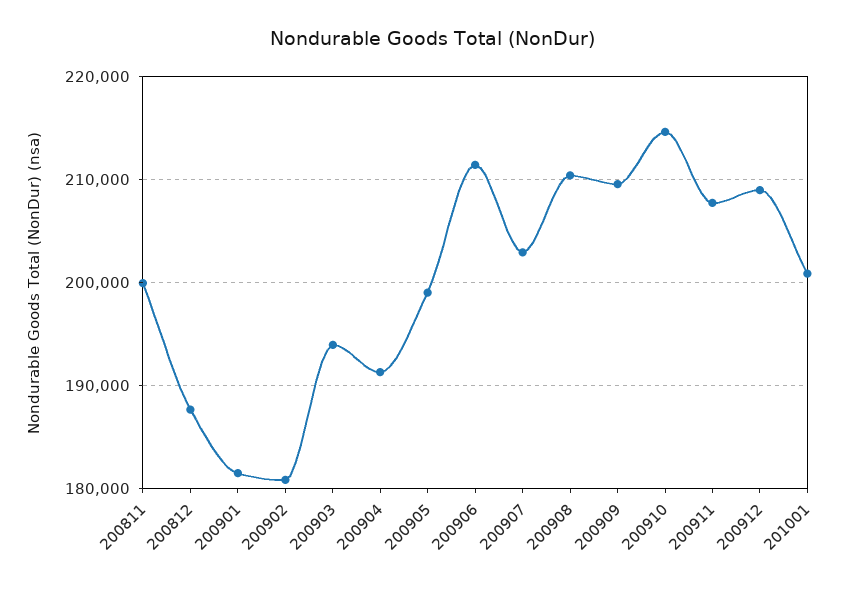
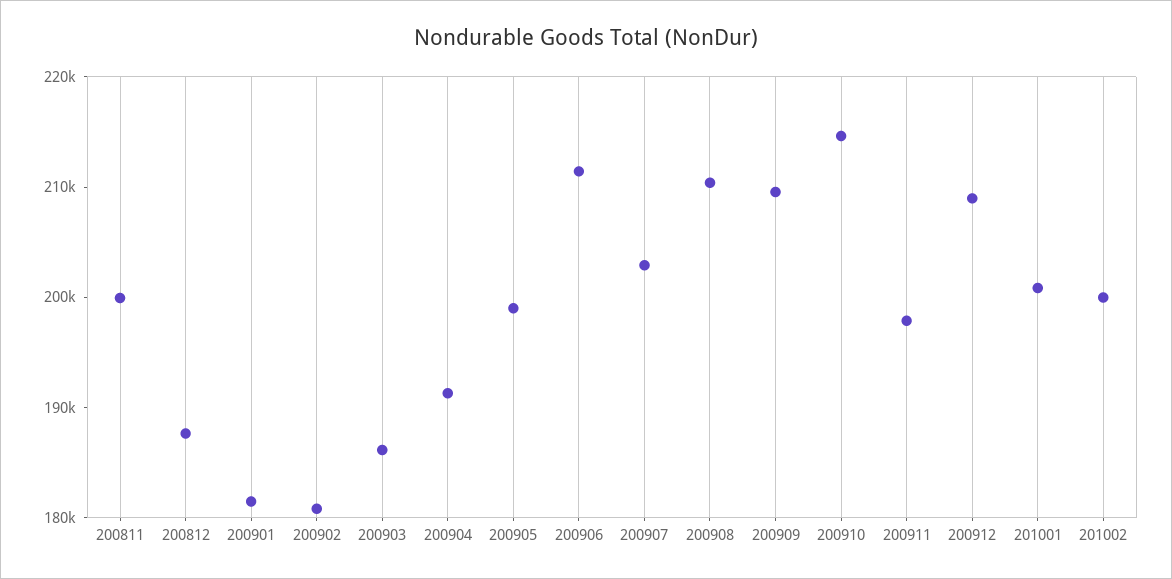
200903: 194000 -> 186000
200911: 208000 -> 198000
201002: none -> 200000

